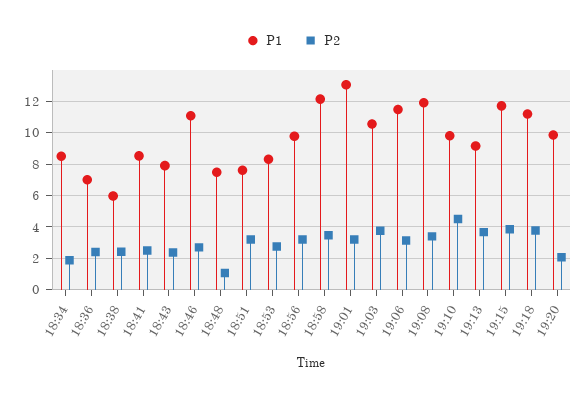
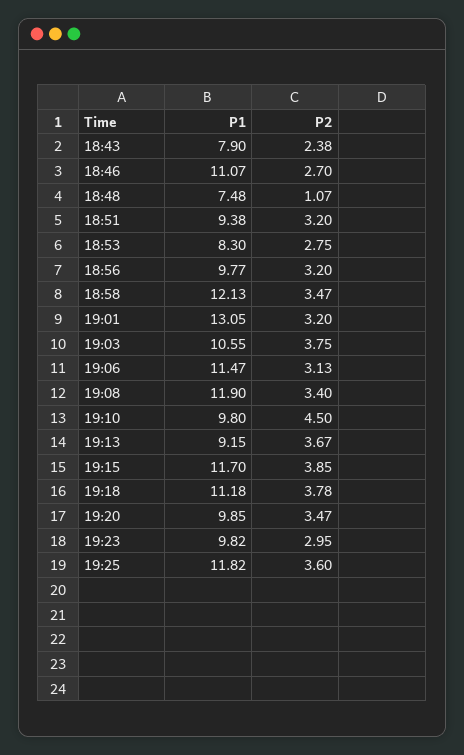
P1, 18:34: 8.5 -> none
P2, 18:34: 2 -> none
P1, 18:36: 7 -> none
P2, 18:36: 2.5 -> none
P1, 18:38: 6 -> none
P2, 18:38: 2.5 -> none
P1, 18:41: 8.5 -> none
P2, 18:41: 2.5 -> none
P1, 18:51: 7.5 -> 9.38
P2, 19:20: 2 -> 3.47
P1, 19:23: none -> 9.82
P2, 19:23: none -> 2.95
P1, 19:25: none -> 11.82
P2, 19:25: none -> 3.6

